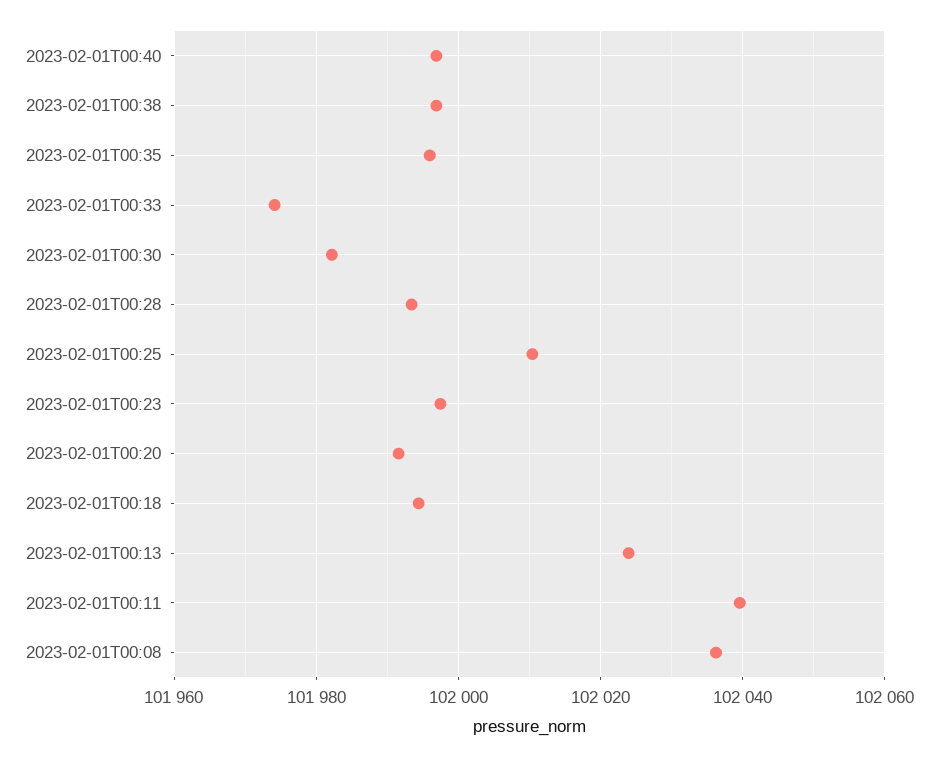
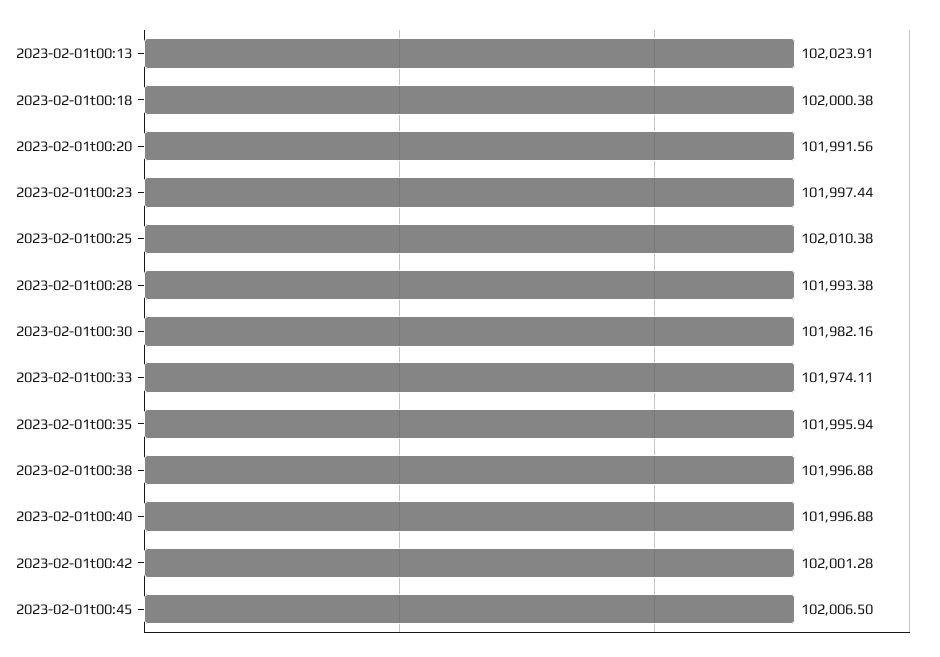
2023-02-01T00:18: 101994 -> 102000.38
2023-02-01T00:11: 102040 -> none
2023-02-01T00:08: 102036 -> none
2023-02-01t00:42: none -> 102001.28
2023-02-01t00:45: none -> 102006.5

